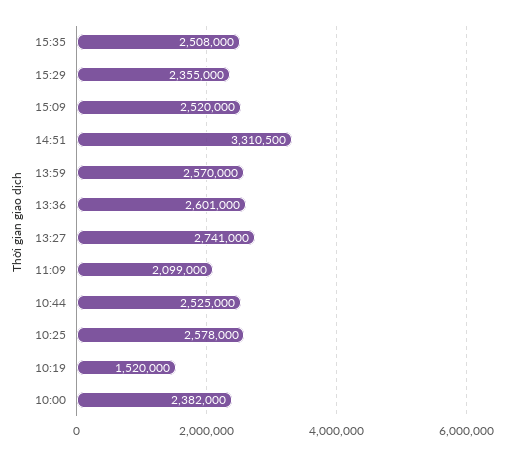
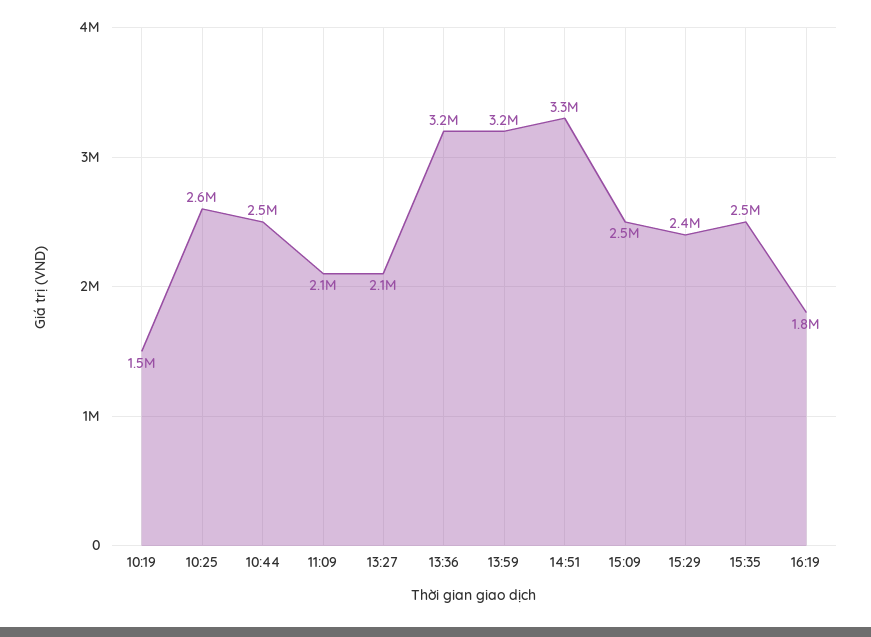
13:59: 2570000 -> 3200000
13:36: 2601000 -> 3200000
13:27: 2741000 -> 2100000
10:00: 2382000 -> none
16:19: none -> 1800000

